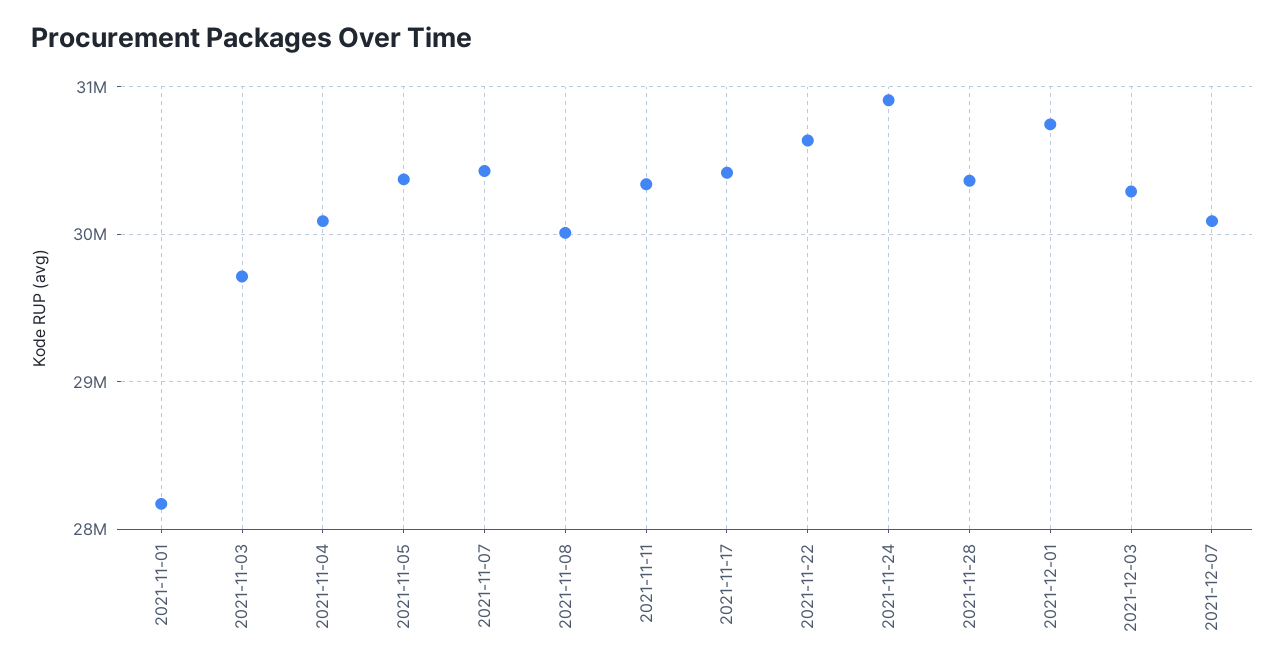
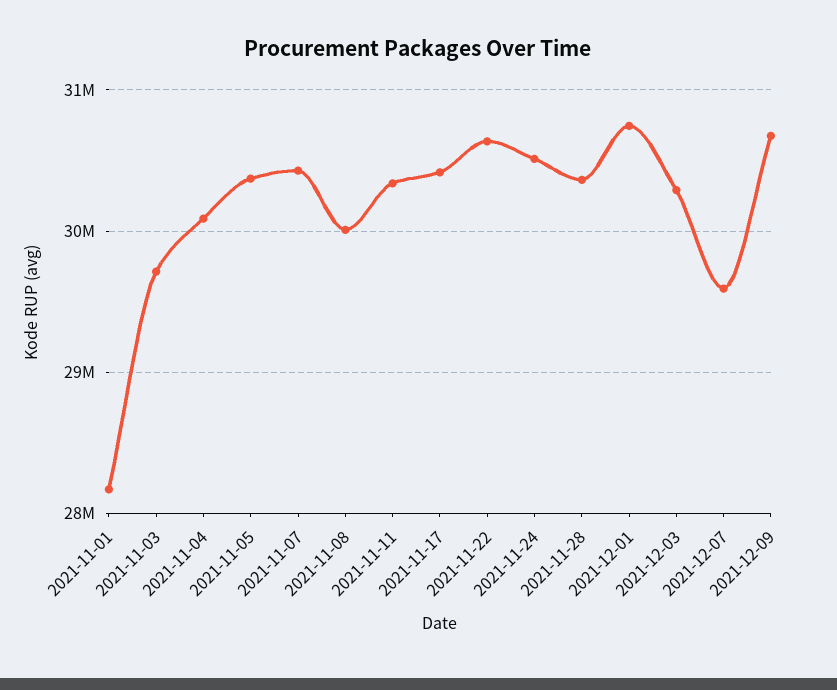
2021-11-24: 30900000 -> 30500000
2021-12-07: 30100000 -> 29600000
2021-12-09: none -> 30700000

